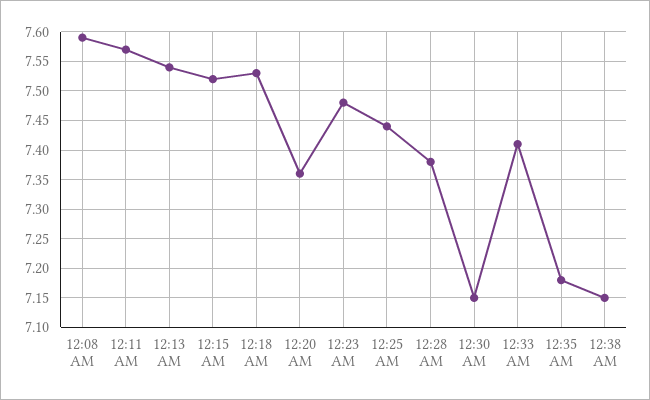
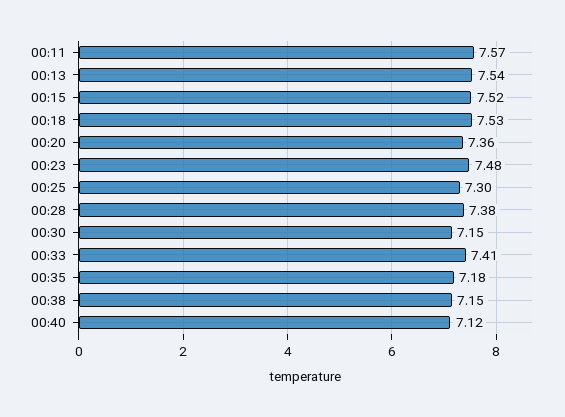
12:08 AM: 7.6 -> none
12:25 AM: 7.45 -> 7.3
00:40: none -> 7.12

